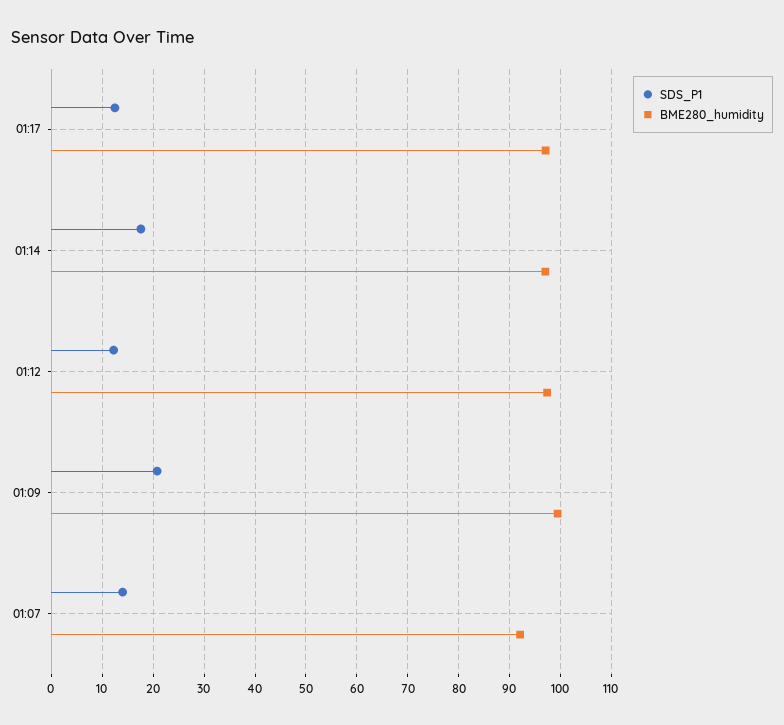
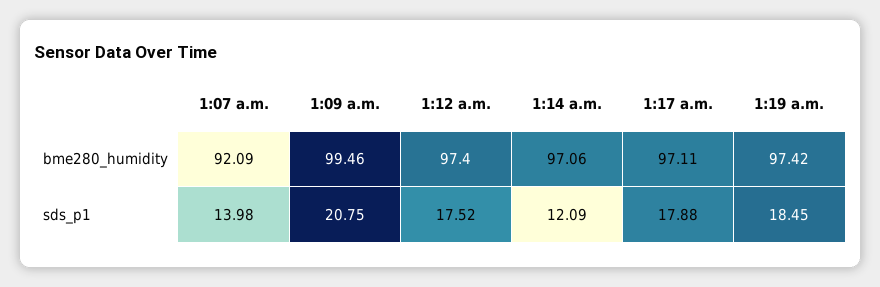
SDS_P1, 01:17: 12 -> 17.88
SDS_P1, 01:14: 18 -> 12.09
SDS_P1, 01:12: 12 -> 17.52
BME280_humidity, 1:19 a.m.: none -> 97.42
SDS_P1, 1:19 a.m.: none -> 18.45

